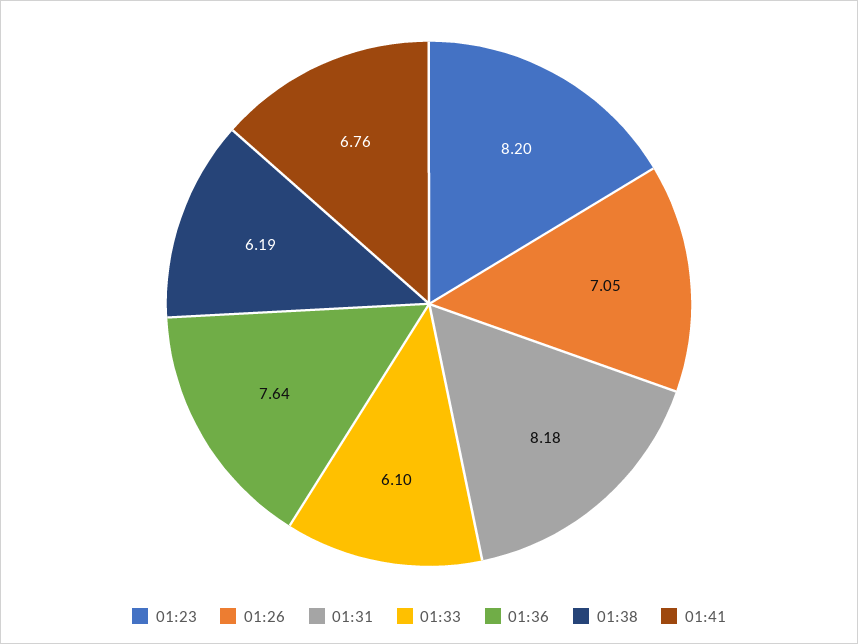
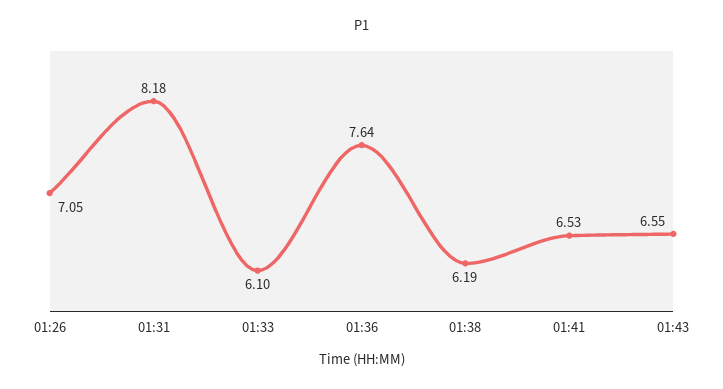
01:23: 8.2 -> none
01:41: 6.76 -> 6.53
01:43: none -> 6.55

